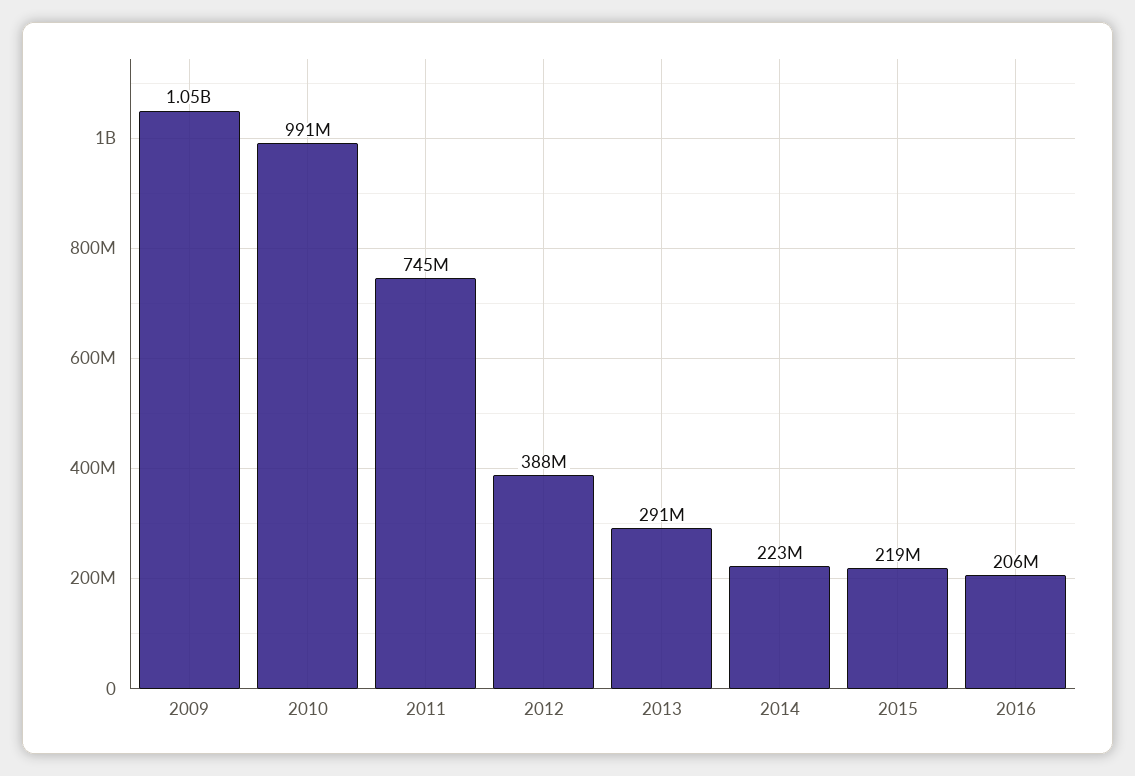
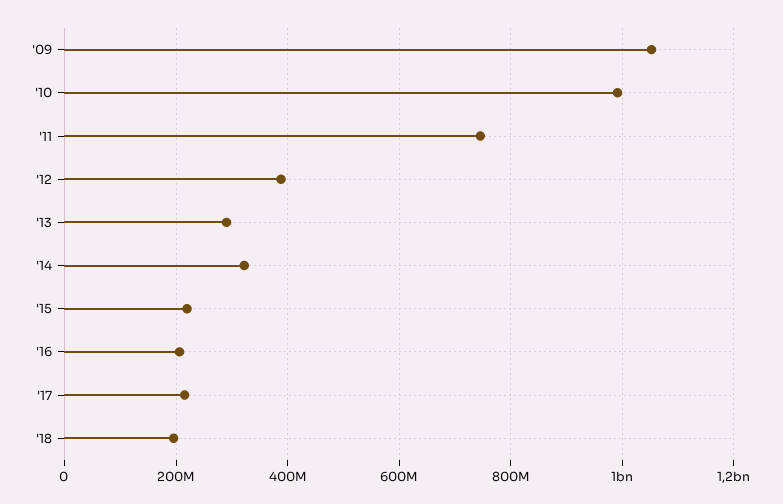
2014: 223000000 -> 320000000
'17: none -> 220000000
'18: none -> 200000000

